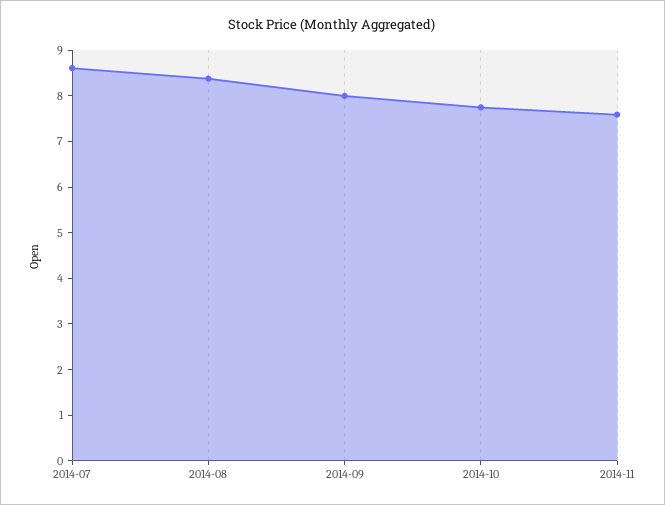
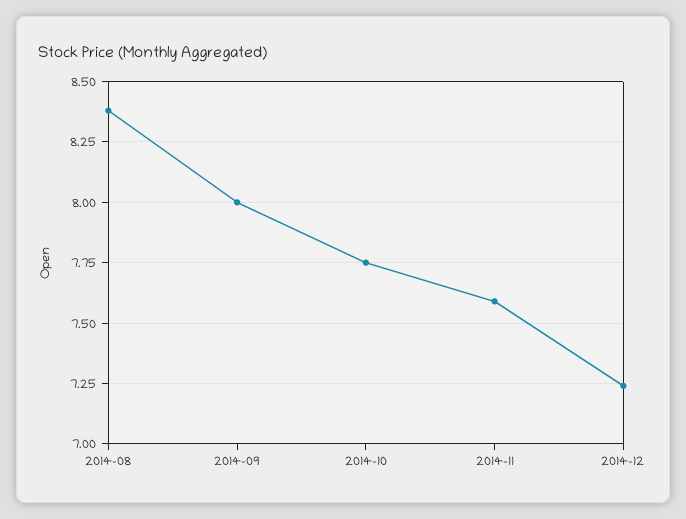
2014-07: 8.6 -> none
2014-12: none -> 7.25

